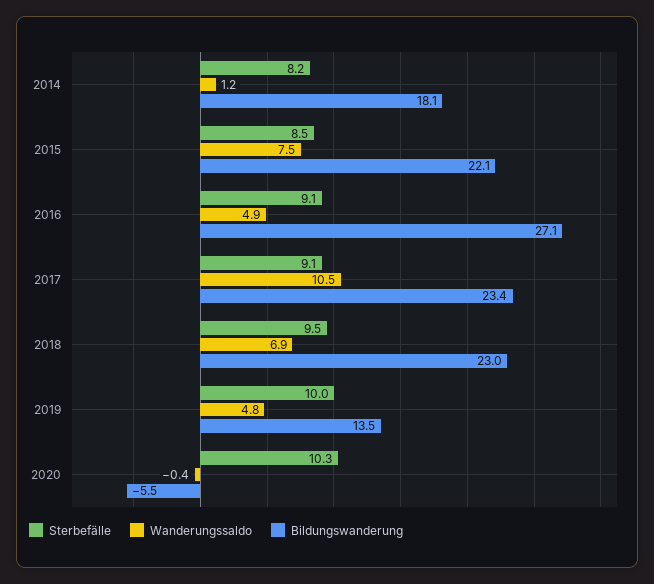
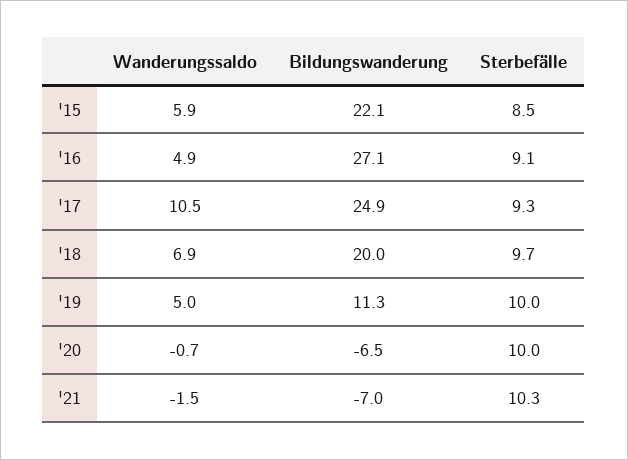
Sterbefälle, 2014: 8.2 -> none
Wanderungssaldo, 2014: 1.2 -> none
Bildungswanderung, 2014: 18.1 -> none
Wanderungssaldo, 2015: 7.5 -> 5.9
Sterbefälle, 2017: 9.1 -> 9.3
Bildungswanderung, 2017: 23.4 -> 24.9
Sterbefälle, 2018: 9.5 -> 9.7
Bildungswanderung, 2018: 23 -> 20
Wanderungssaldo, 2019: 4.8 -> 5
Bildungswanderung, 2019: 13.5 -> 11.3
Sterbefälle, 2020: 10.3 -> 10
Wanderungssaldo, 2020: -0.4 -> -0.7
Bildungswanderung, 2020: -5.5 -> -6.5
Wanderungssaldo, '21: none -> -1.5
Bildungswanderung, '21: none -> -7
Sterbefälle, '21: none -> 10.3

